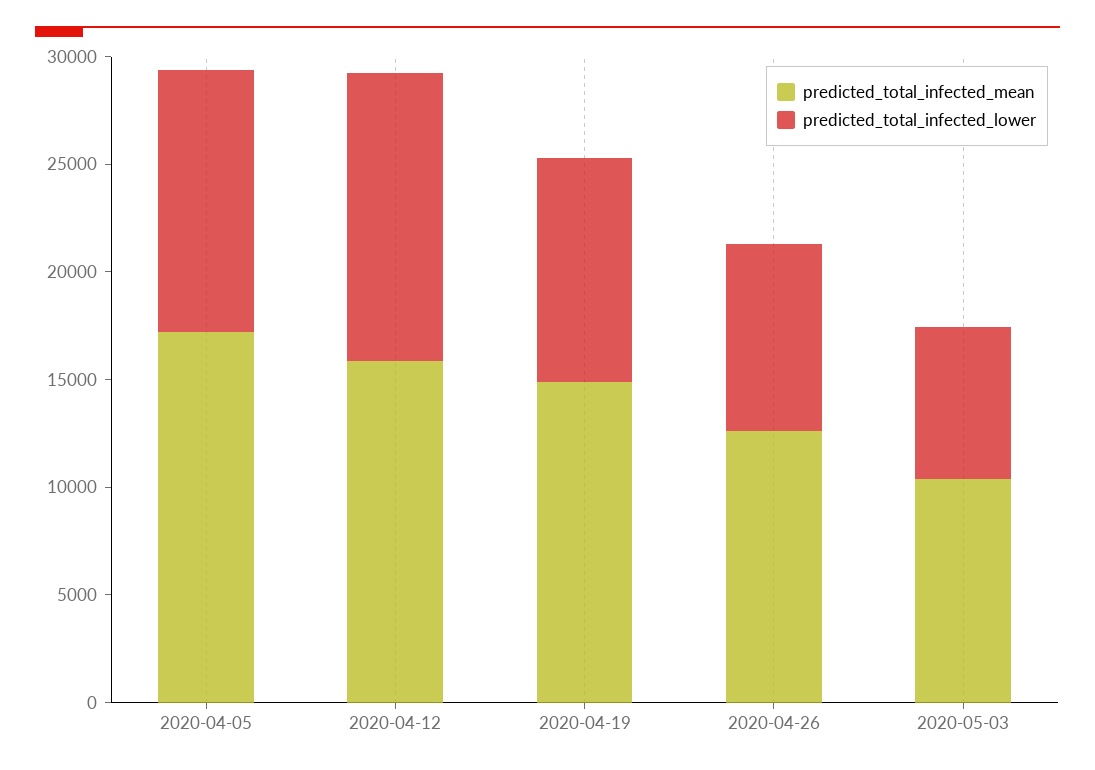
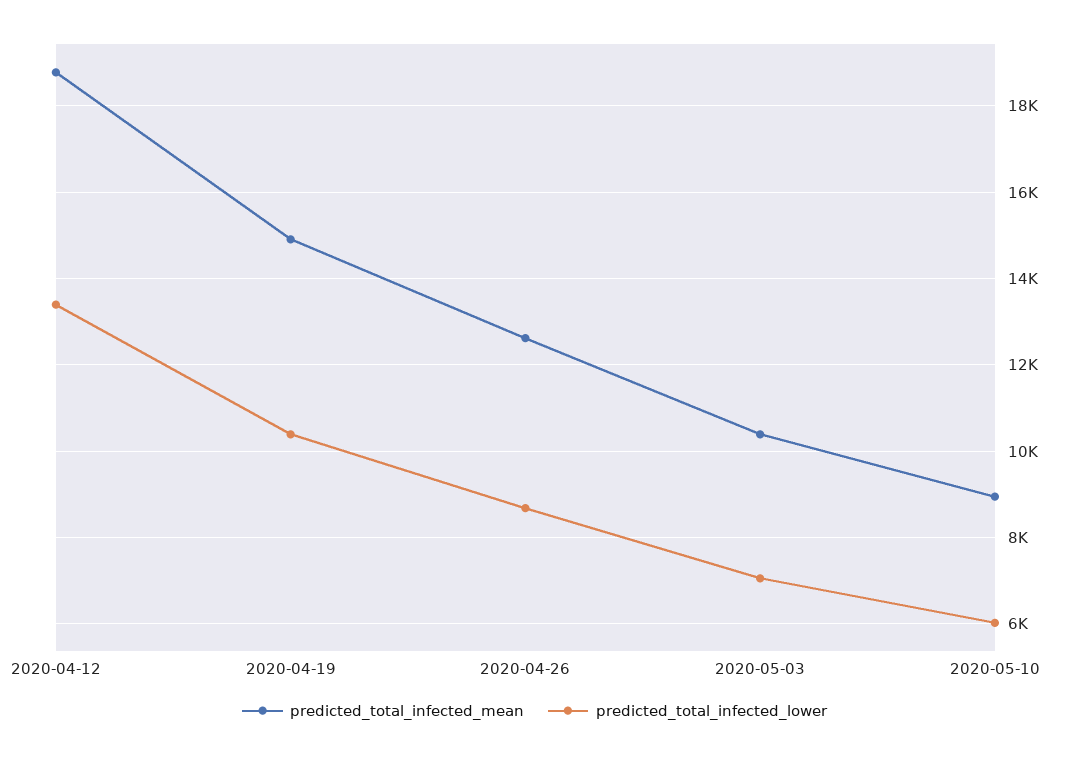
predicted_total_infected_mean, 2020-04-05: 17000 -> none
predicted_total_infected_lower, 2020-04-05: 12000 -> none
predicted_total_infected_mean, 2020-04-12: 16000 -> 18800
predicted_total_infected_mean, 2020-05-10: none -> 9000
predicted_total_infected_lower, 2020-05-10: none -> 6000

